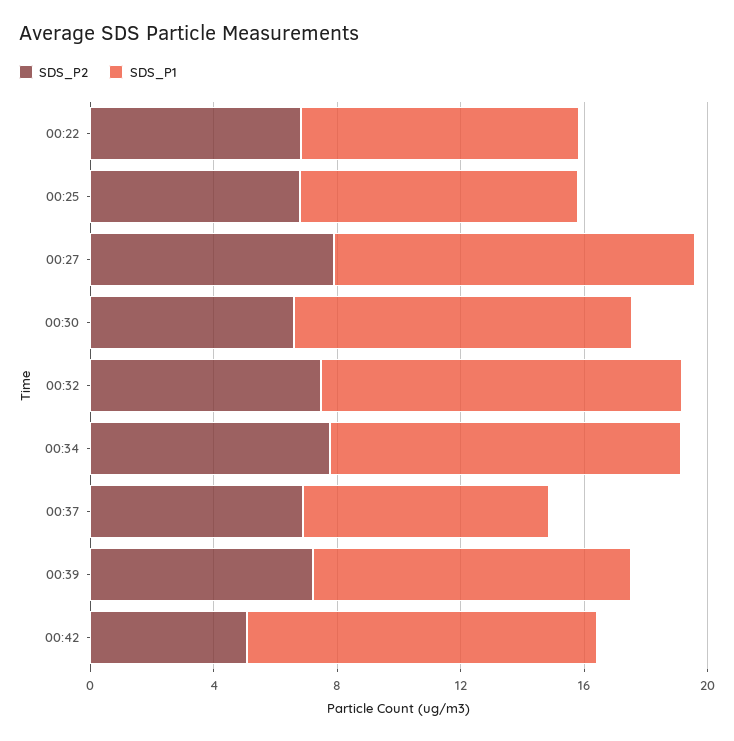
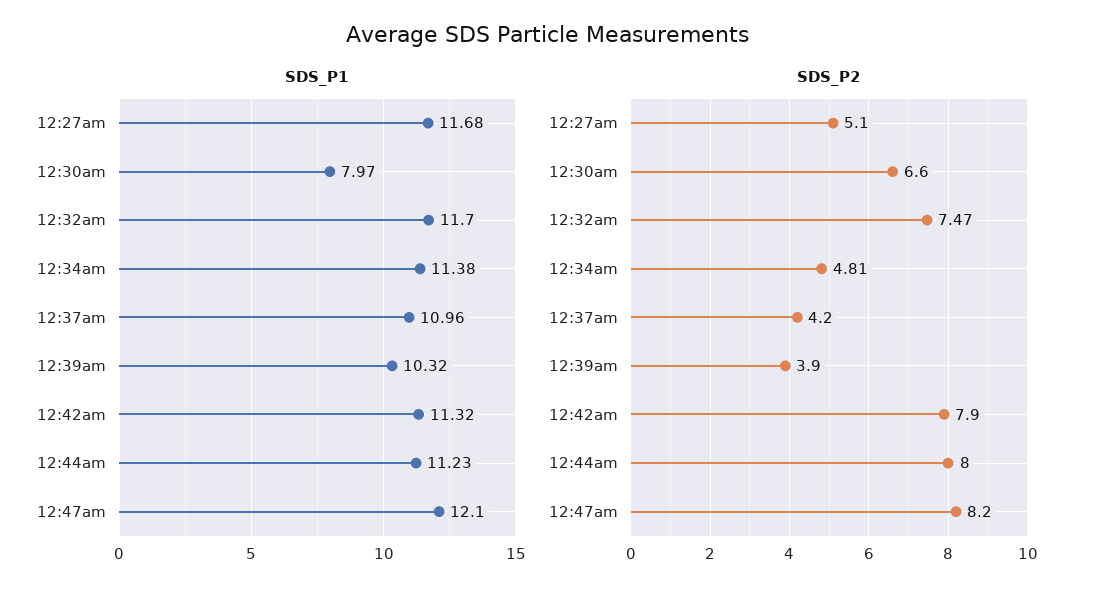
SDS_P2, 00:22: 7 -> none
SDS_P1, 00:22: 9 -> none
SDS_P2, 00:25: 7 -> none
SDS_P1, 00:25: 9 -> none
SDS_P2, 00:27: 8 -> 5.1
SDS_P1, 00:30: 11 -> 7.97
SDS_P2, 00:34: 8 -> 4.81
SDS_P2, 00:37: 7 -> 4.2
SDS_P1, 00:37: 8 -> 10.96
SDS_P2, 00:39: 7 -> 3.9
SDS_P2, 00:42: 5 -> 7.9
SDS_P1, 12:44am: none -> 11.23
SDS_P1, 12:47am: none -> 12.1
SDS_P2, 12:44am: none -> 8
SDS_P2, 12:47am: none -> 8.2

